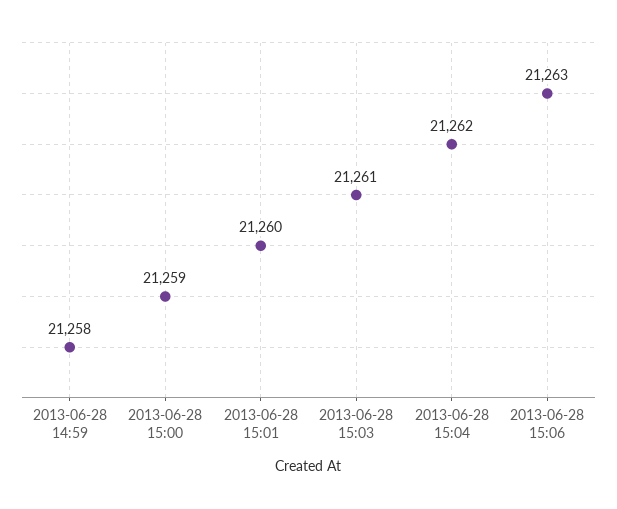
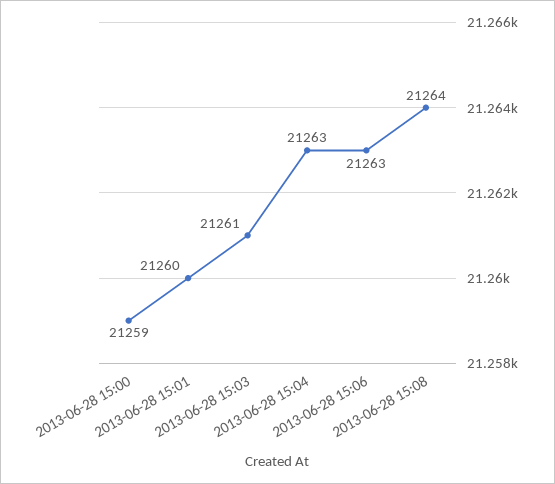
2013-06-28 14:59: 21258 -> none
2013-06-28 15:04: 21262 -> 21263
2013-06-28 15:08: none -> 21264

